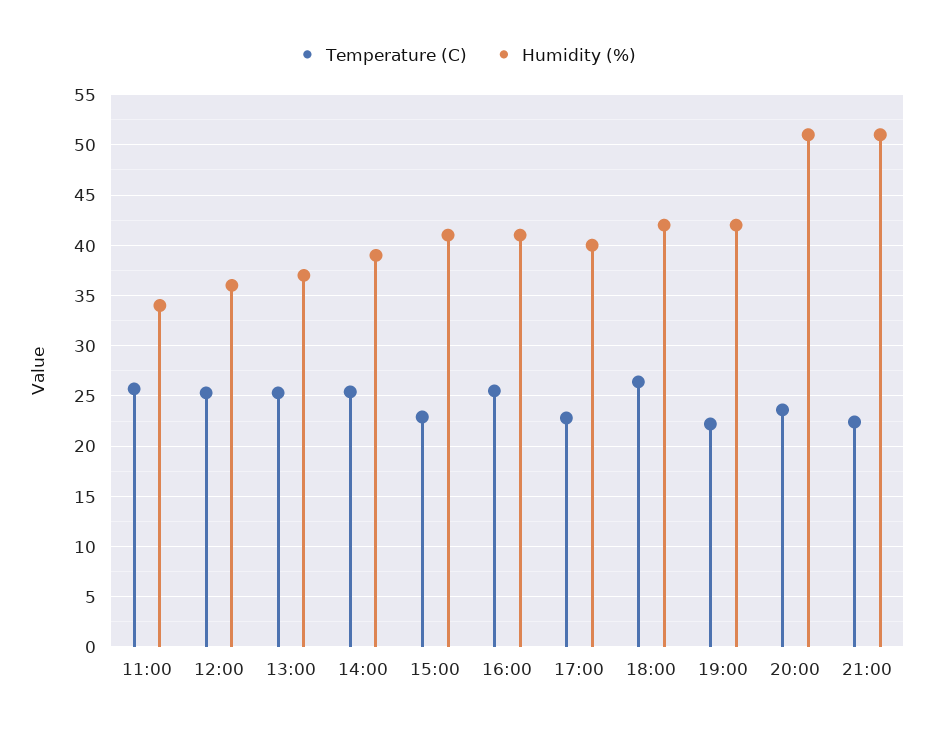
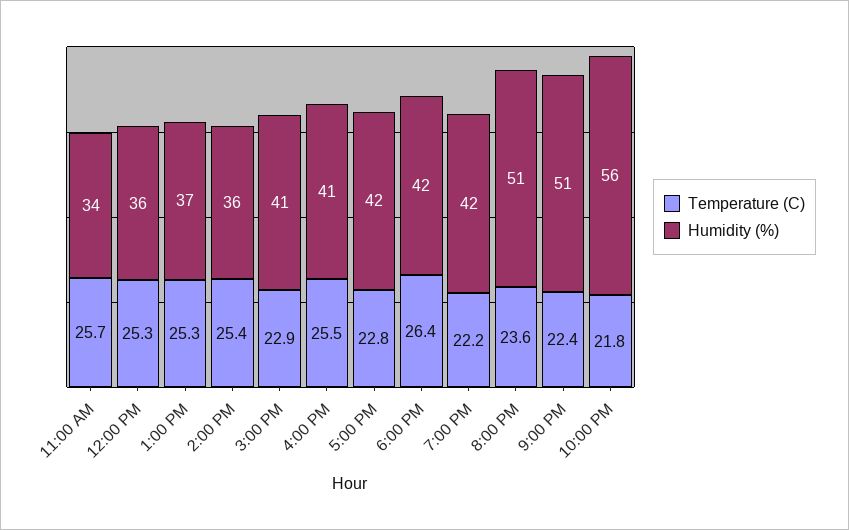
Humidity (%), 14:00: 39 -> 36
Humidity (%), 17:00: 40 -> 42
Temperature (C), 10:00 PM: none -> 21.8
Humidity (%), 10:00 PM: none -> 56

